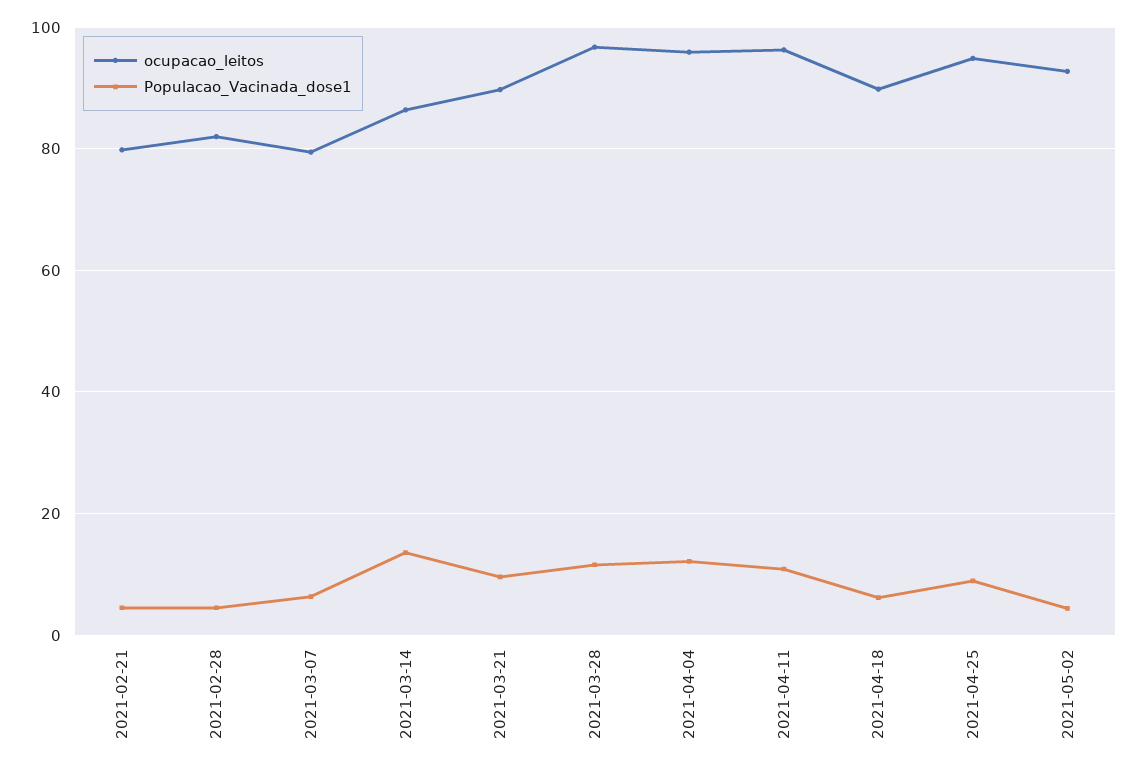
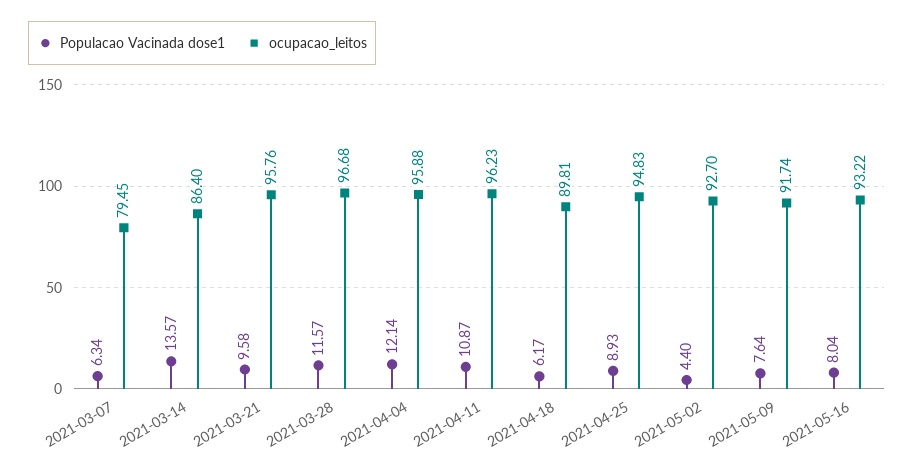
ocupacao_leitos, 2021-02-21: 80 -> none
Populacao_Vacinada_dose1, 2021-02-21: 4 -> none
ocupacao_leitos, 2021-02-28: 82 -> none
Populacao_Vacinada_dose1, 2021-02-28: 4 -> none
ocupacao_leitos, 2021-03-21: 90 -> 95.76
Populacao_Vacinada_dose1, 2021-05-09: none -> 7.64
ocupacao_leitos, 2021-05-09: none -> 91.74
Populacao_Vacinada_dose1, 2021-05-16: none -> 8.04
ocupacao_leitos, 2021-05-16: none -> 93.22

